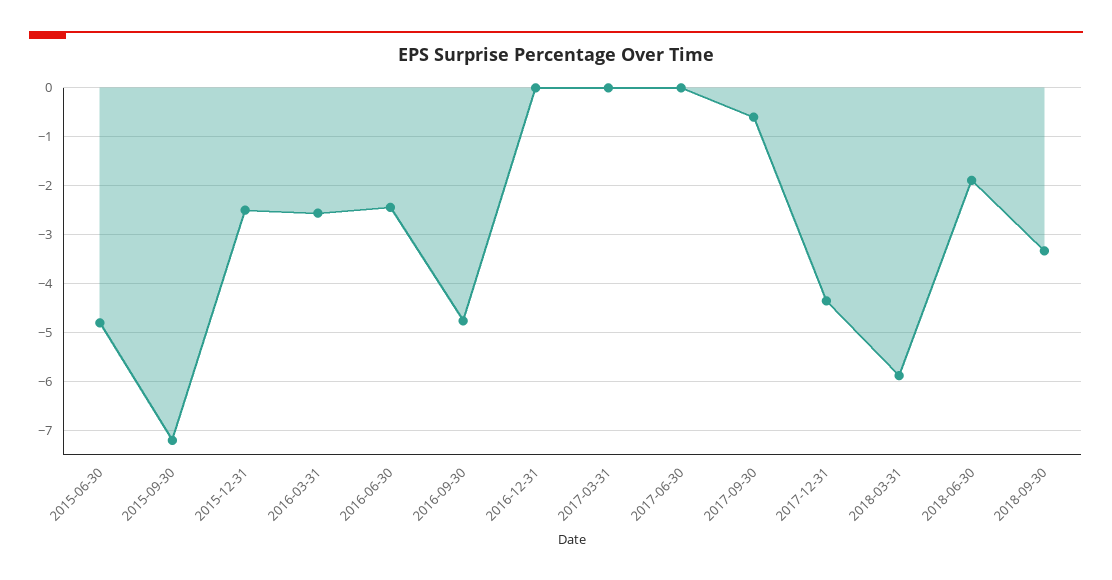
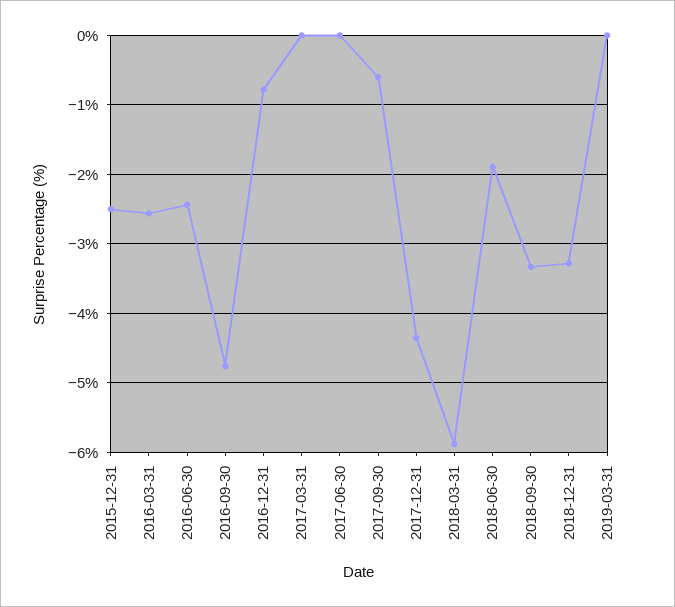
2015-06-30: -4.8 -> none
2015-09-30: -7.2 -> none
2016-12-31: 0 -> -0.8
2018-12-31: none -> -3.3
2019-03-31: none -> 0

